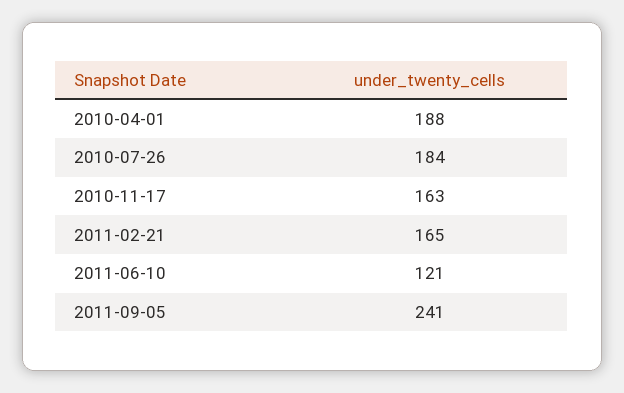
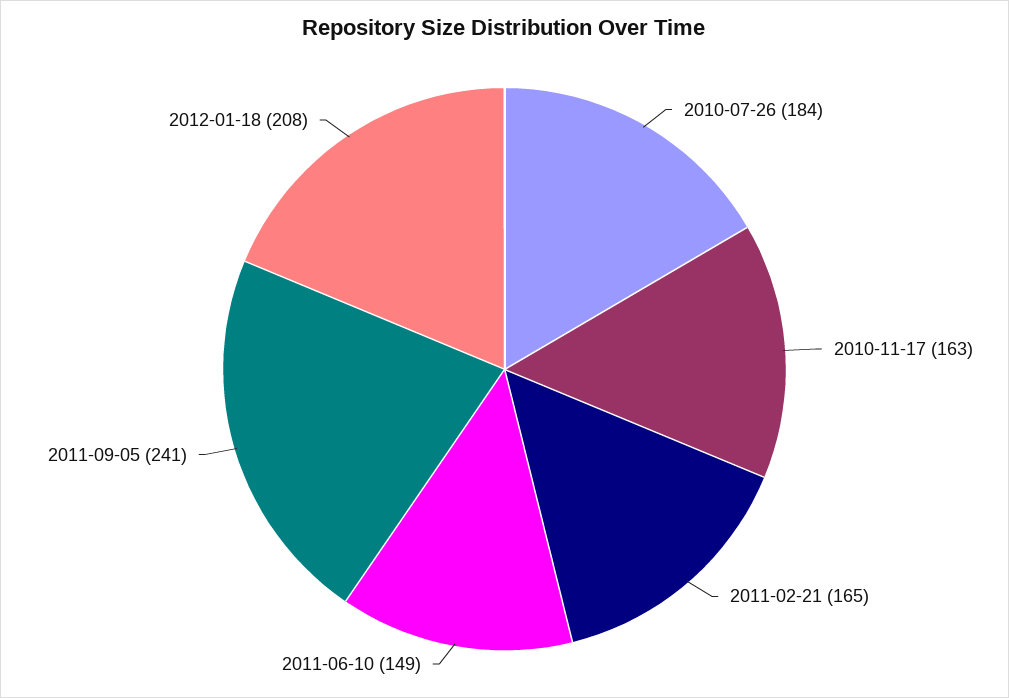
2010-04-01: 188 -> none
2011-06-10: 121 -> 149
2012-01-18: none -> 208

